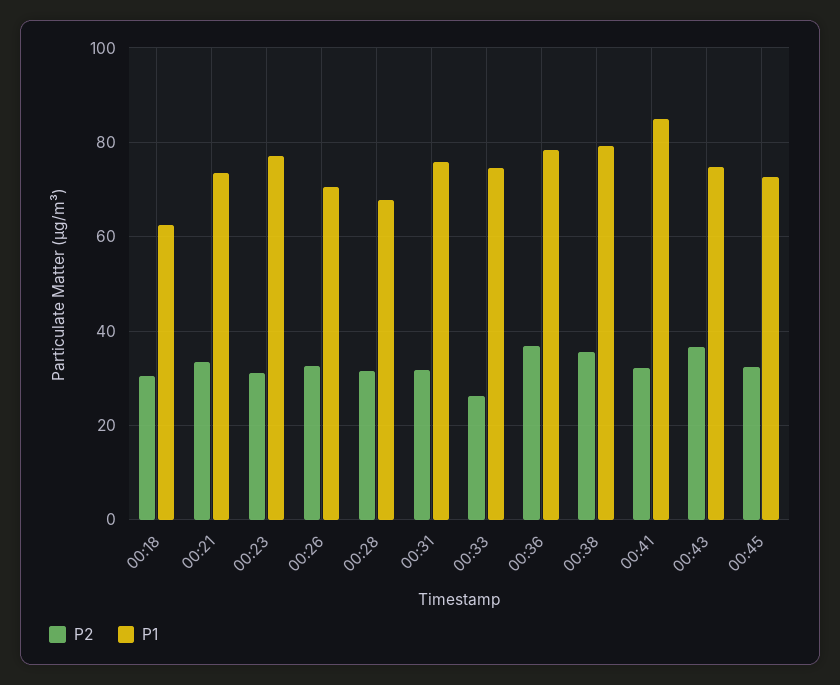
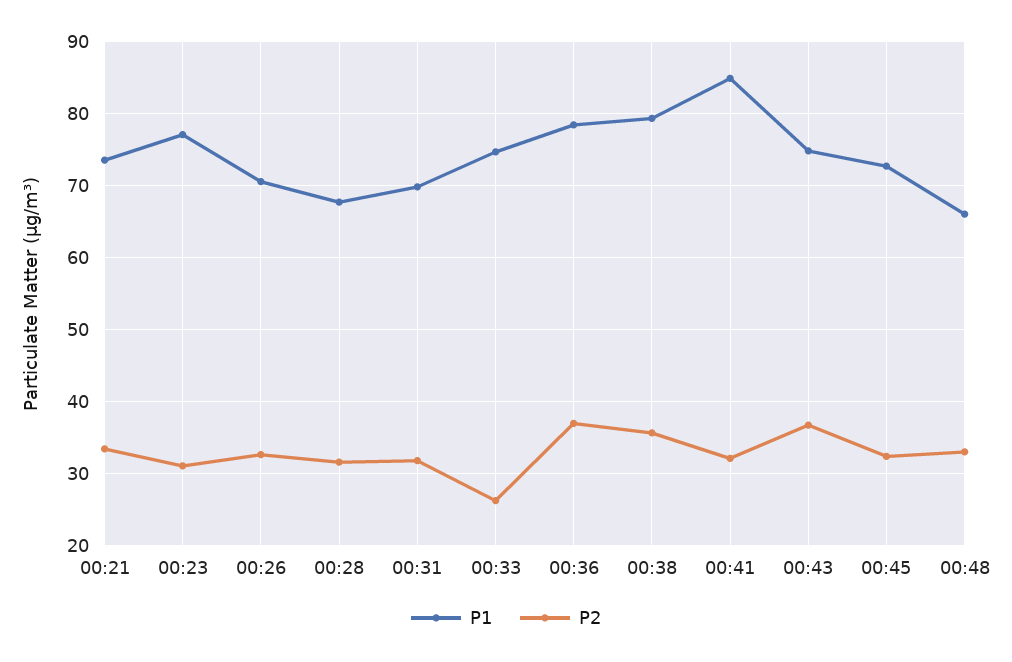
P2, 00:18: 30 -> none
P1, 00:18: 62 -> none
P1, 00:31: 76 -> 70
P1, 00:48: none -> 66
P2, 00:48: none -> 33

